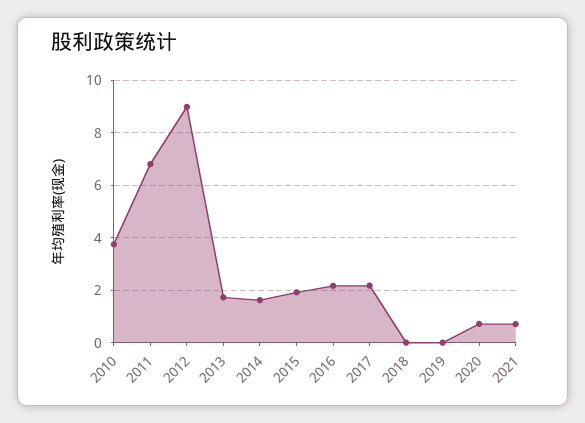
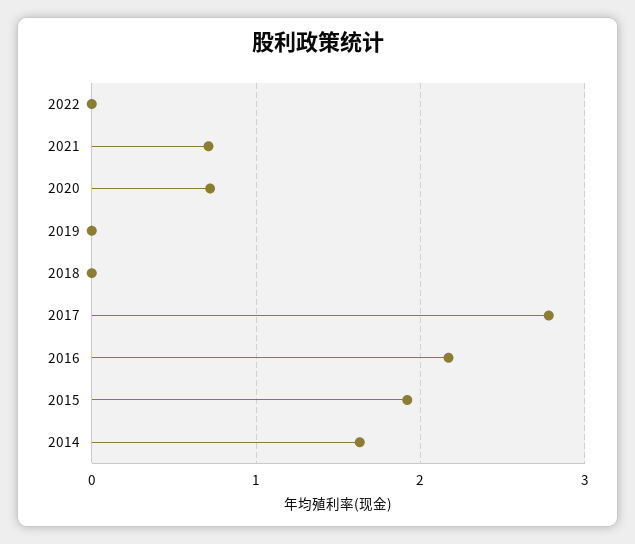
2010: 3.75 -> none
2011: 6.75 -> none
2012: 9 -> none
2013: 1.75 -> none
2017: 2.25 -> 2.8
2022: none -> 0

